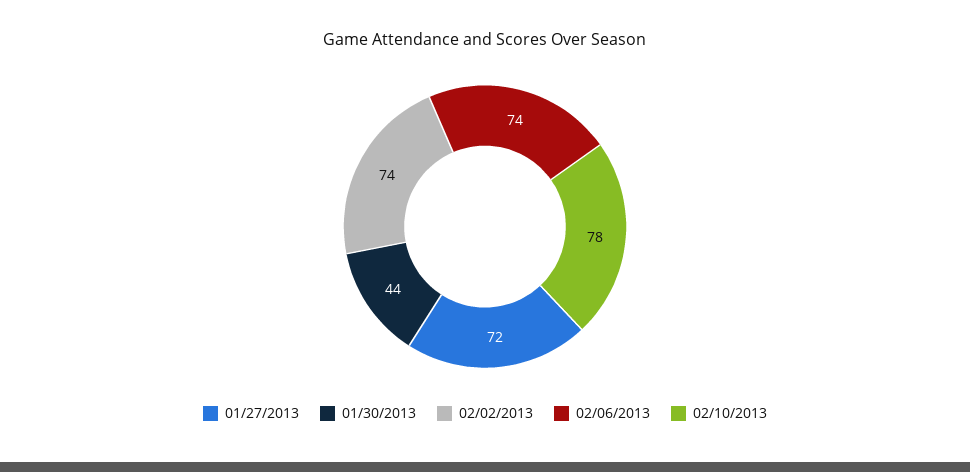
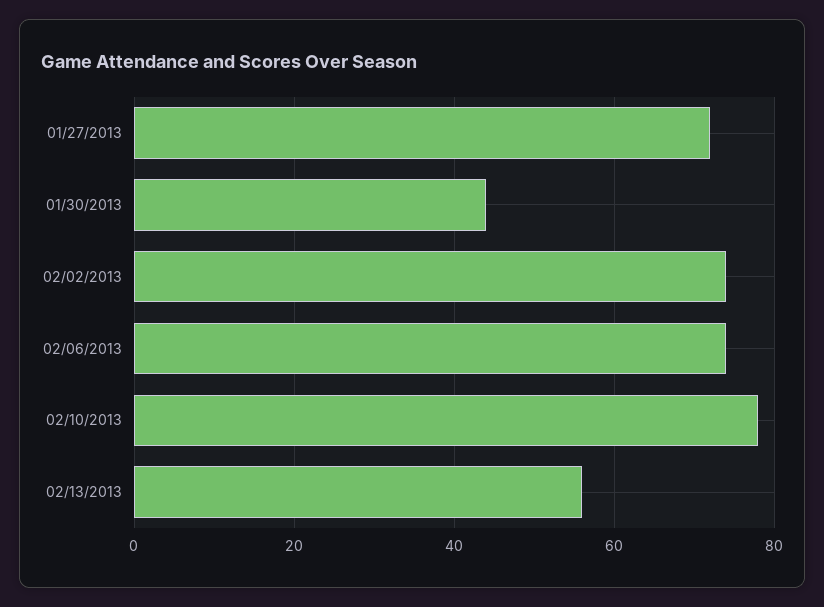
02/13/2013: none -> 55

